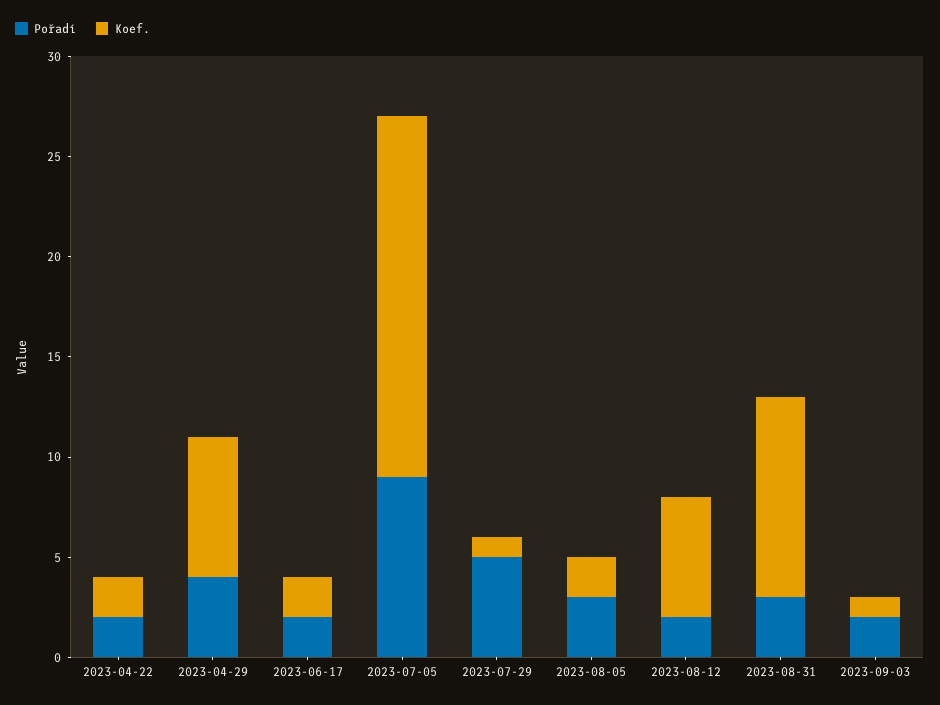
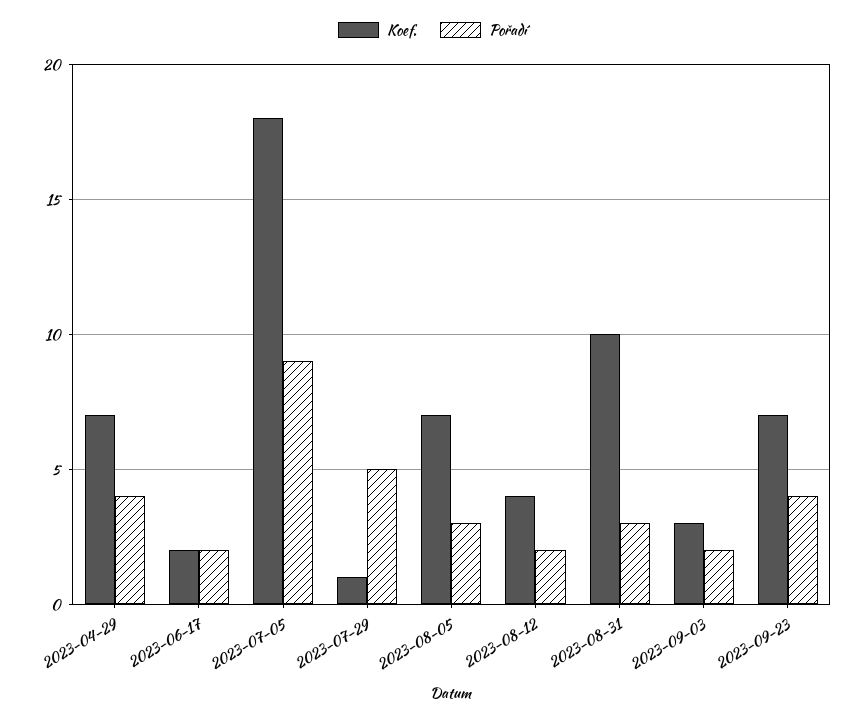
Pořadí, 2023-04-22: 2 -> none
Koef., 2023-04-22: 2 -> none
Koef., 2023-08-05: 2 -> 7
Koef., 2023-08-12: 6 -> 4
Koef., 2023-09-03: 1 -> 3
Koef., 2023-09-23: none -> 7
Pořadí, 2023-09-23: none -> 4

